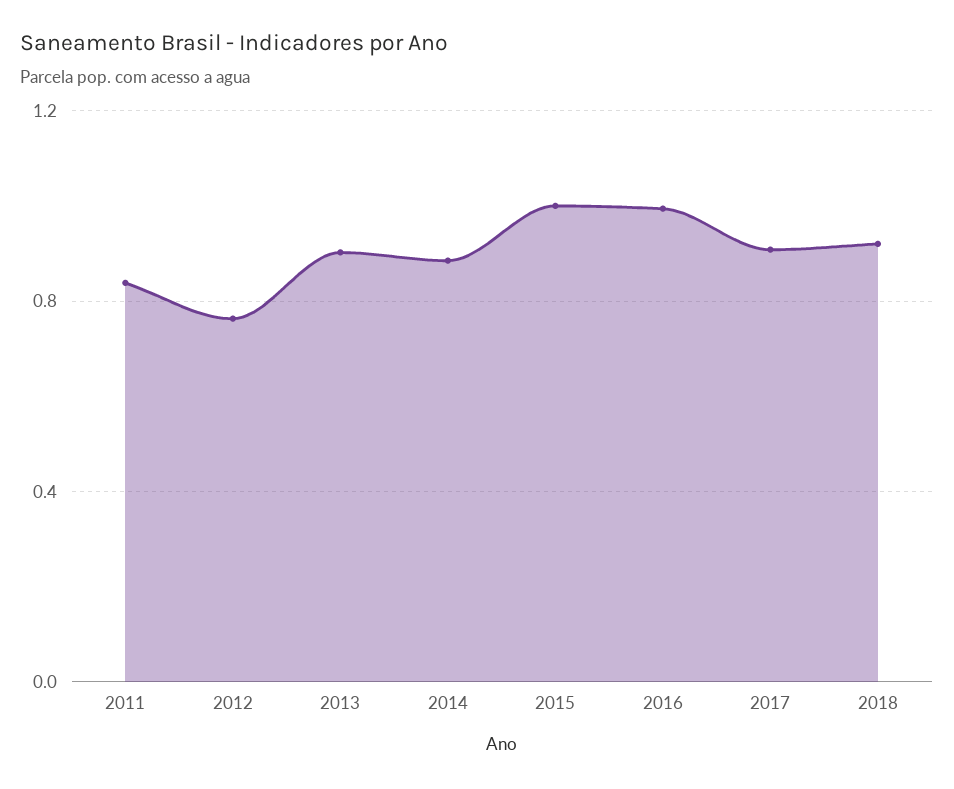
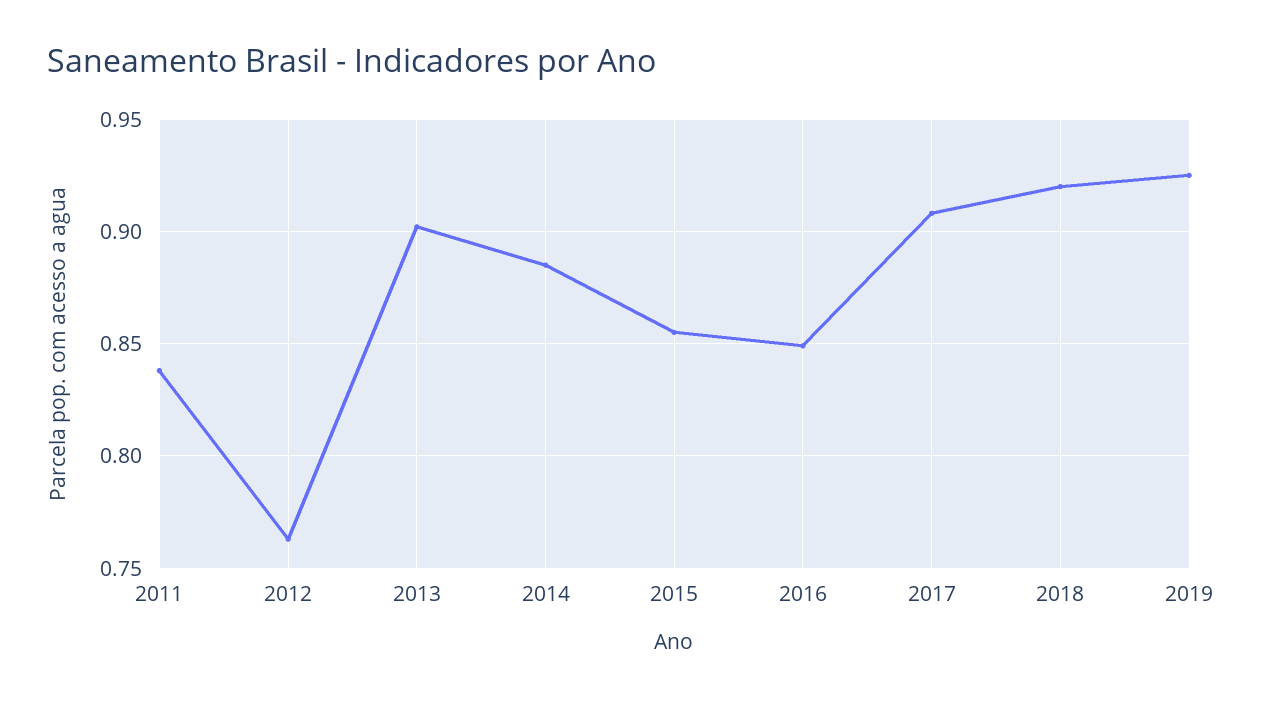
2015: 1 -> 0.855
2016: 1 -> 0.85
2019: none -> 0.925

